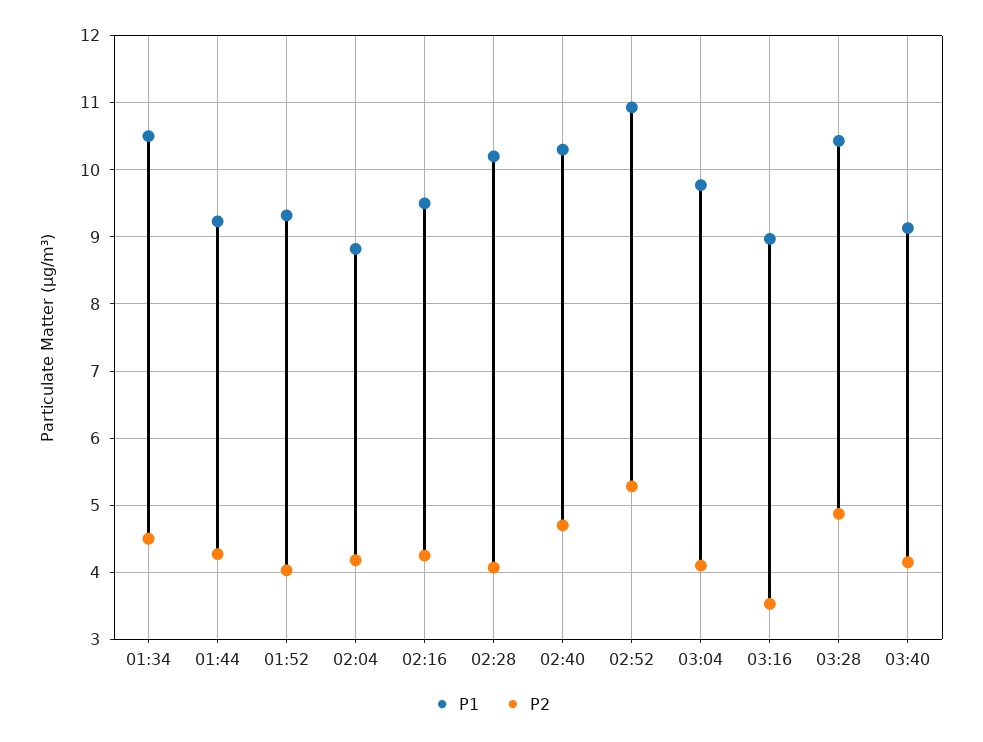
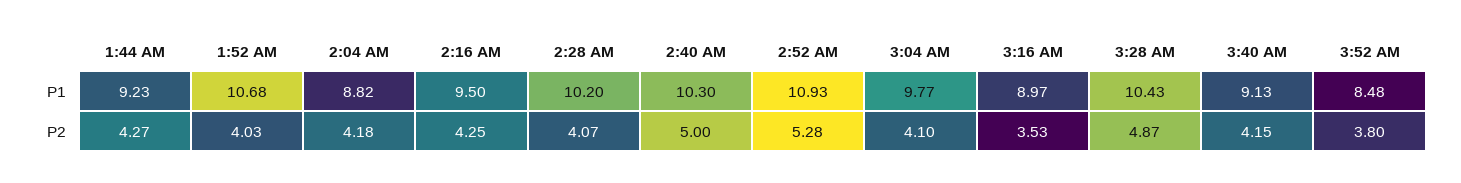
P1, 01:34: 10.5 -> none
P2, 01:34: 4.5 -> none
P1, 01:52: 9.3 -> 10.68
P2, 02:40: 4.7 -> 5
P1, 3:52 AM: none -> 8.48
P2, 3:52 AM: none -> 3.8

